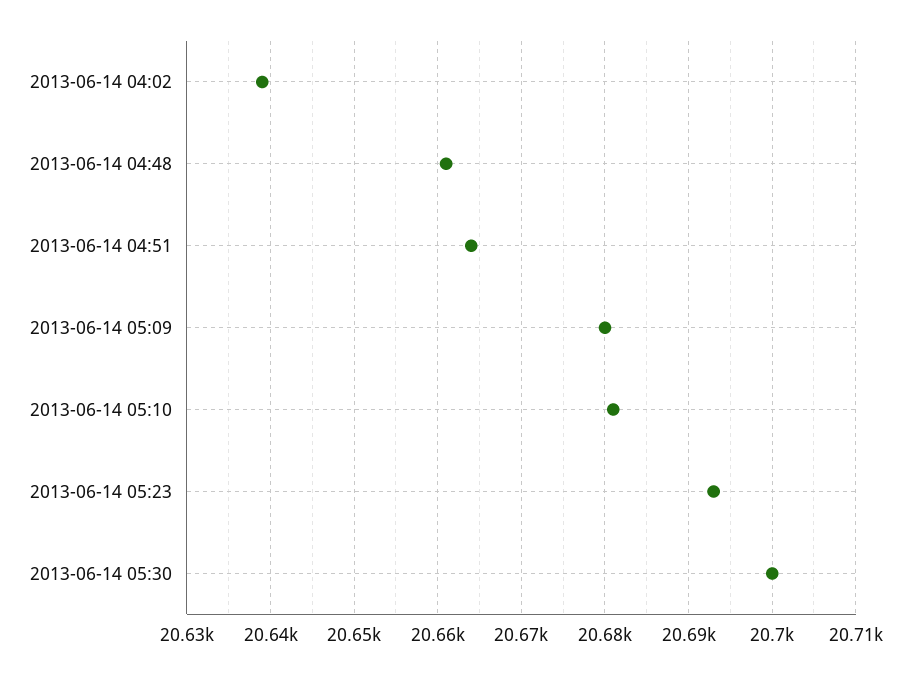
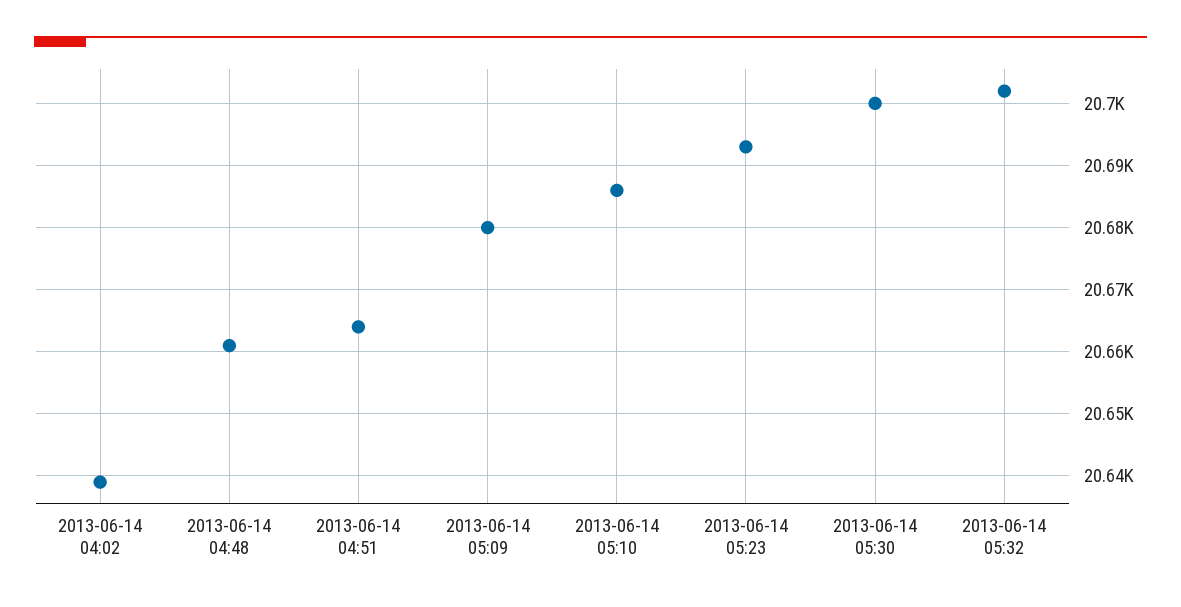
2013-06-14 05:10: 20681 -> 20686
2013-06-14 05:32: none -> 20702

